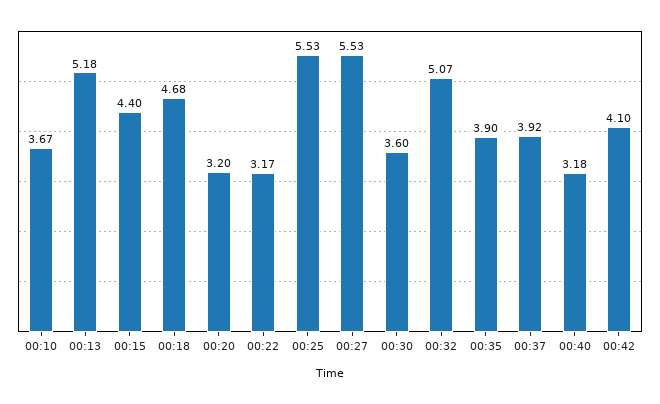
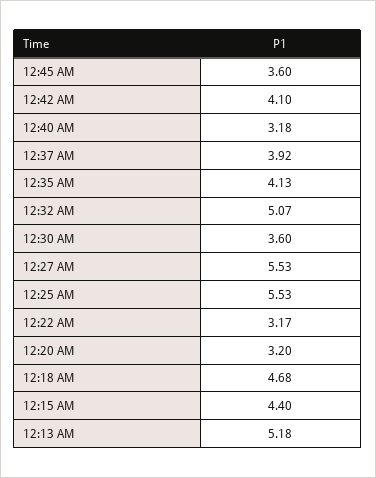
00:10: 3.67 -> none
00:35: 3.9 -> 4.13
12:45 AM: none -> 3.6

